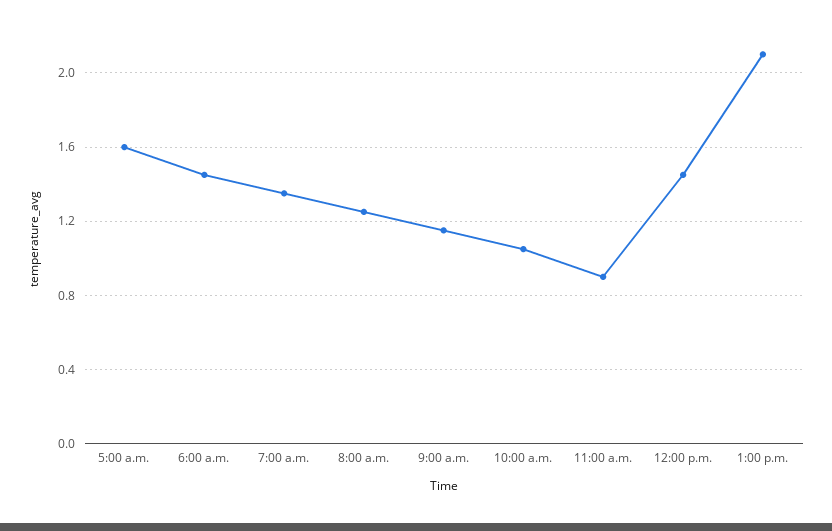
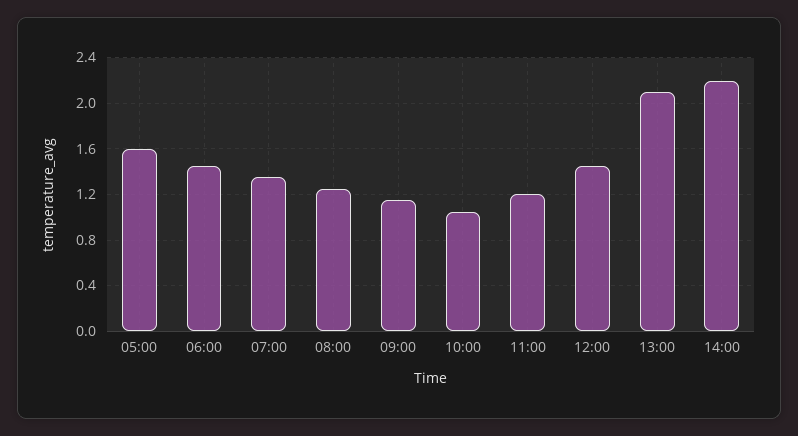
11:00 a.m.: 0.9 -> 1.2
14:00: none -> 2.2

